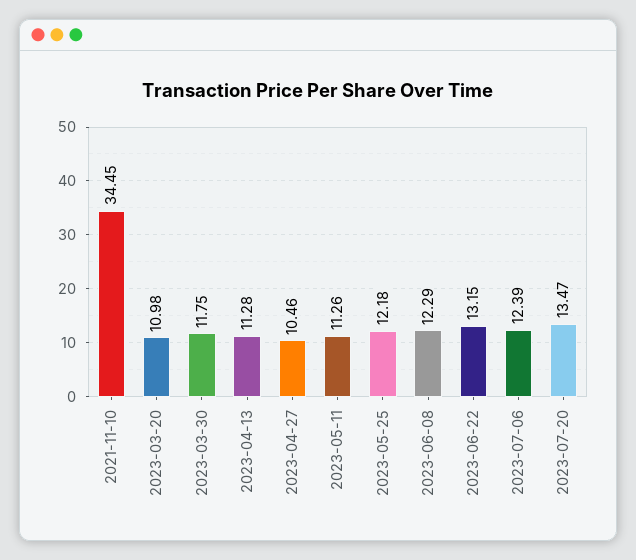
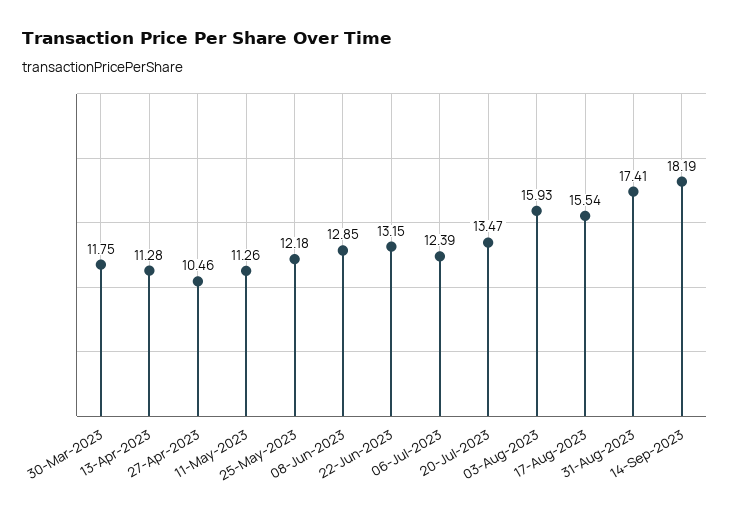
2021-11-10: 34.45 -> none
2023-03-20: 10.98 -> none
2023-06-08: 12.29 -> 12.85
03-Aug-2023: none -> 15.93
17-Aug-2023: none -> 15.54
31-Aug-2023: none -> 17.41
14-Sep-2023: none -> 18.19

